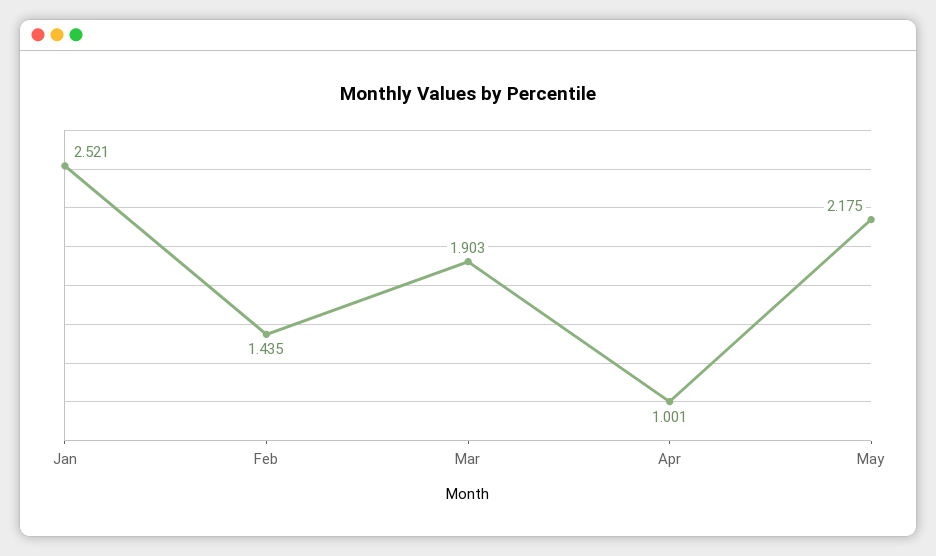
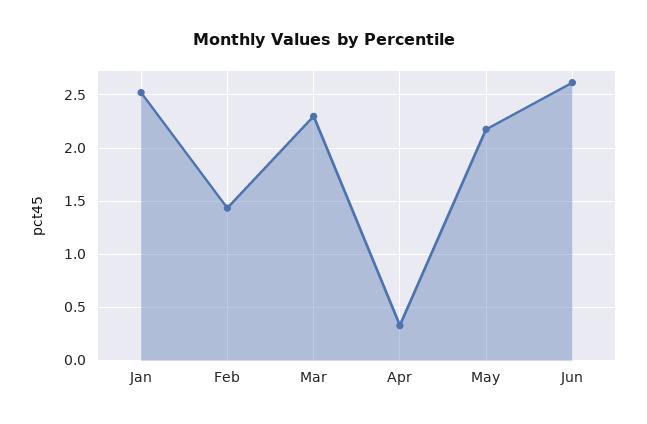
Mar: 1.903 -> 2.3
Apr: 1.001 -> 0.3
Jun: none -> 2.6

